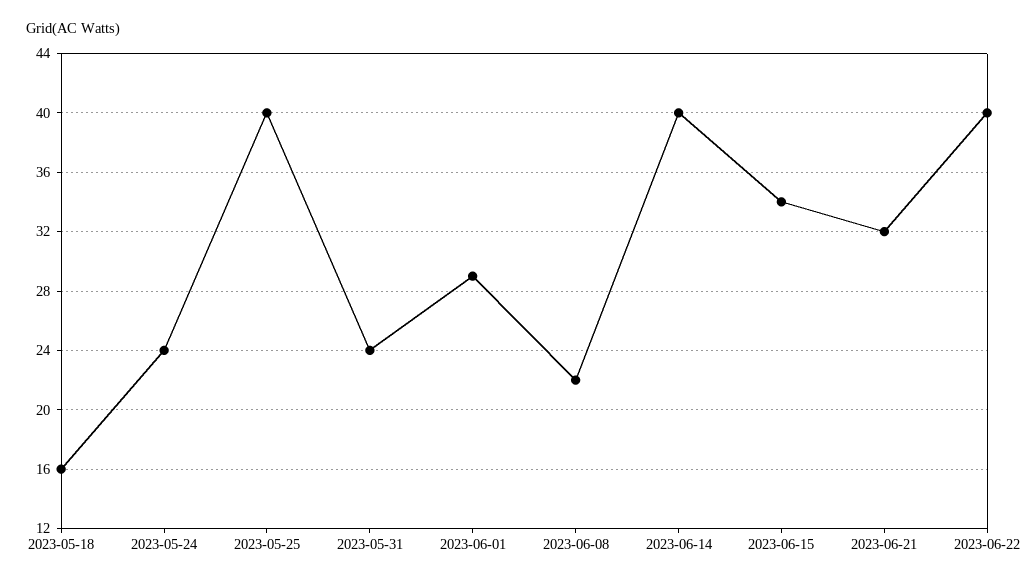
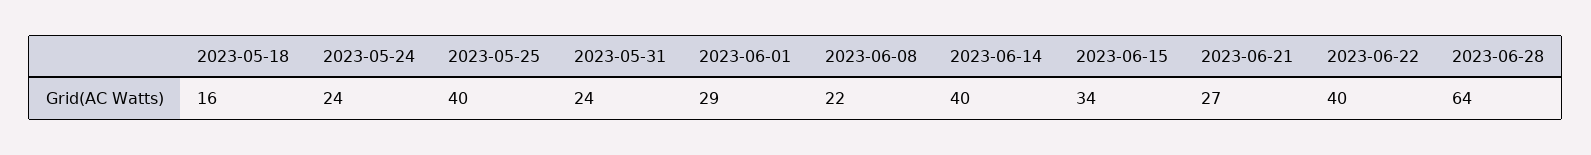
2023-06-21: 32 -> 27
2023-06-28: none -> 64

